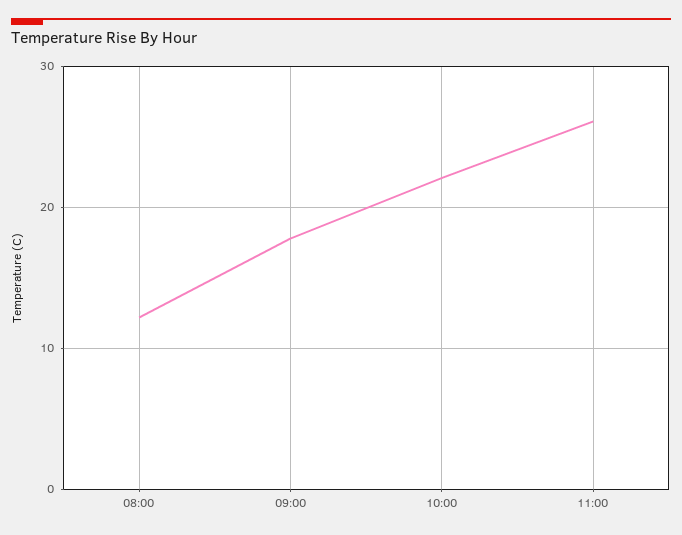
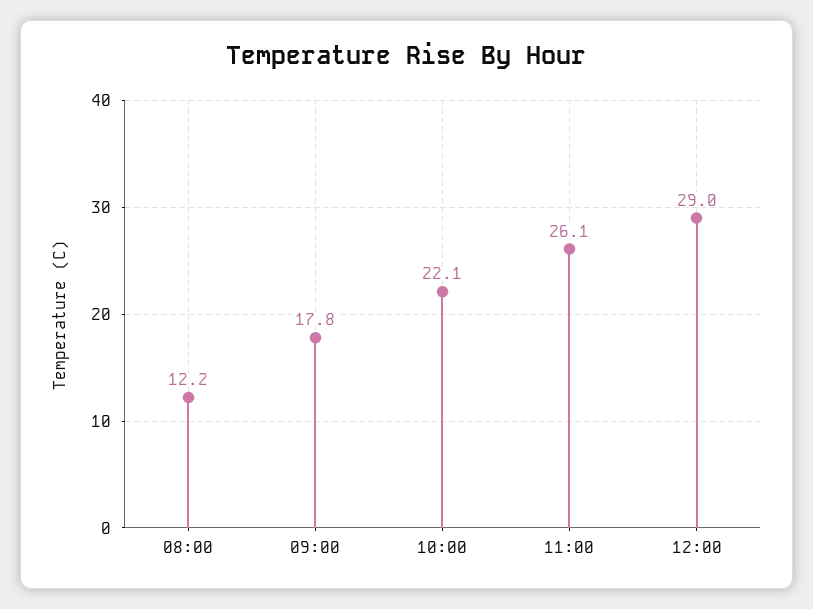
12:00: none -> 29

